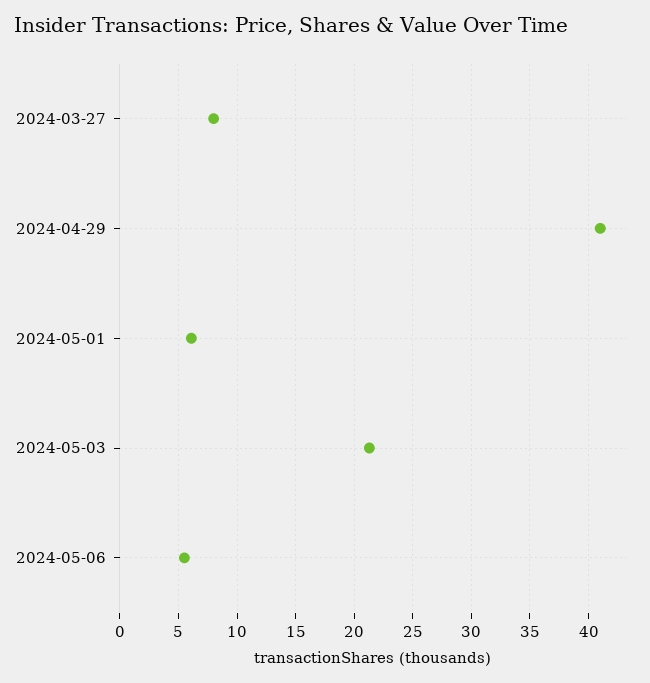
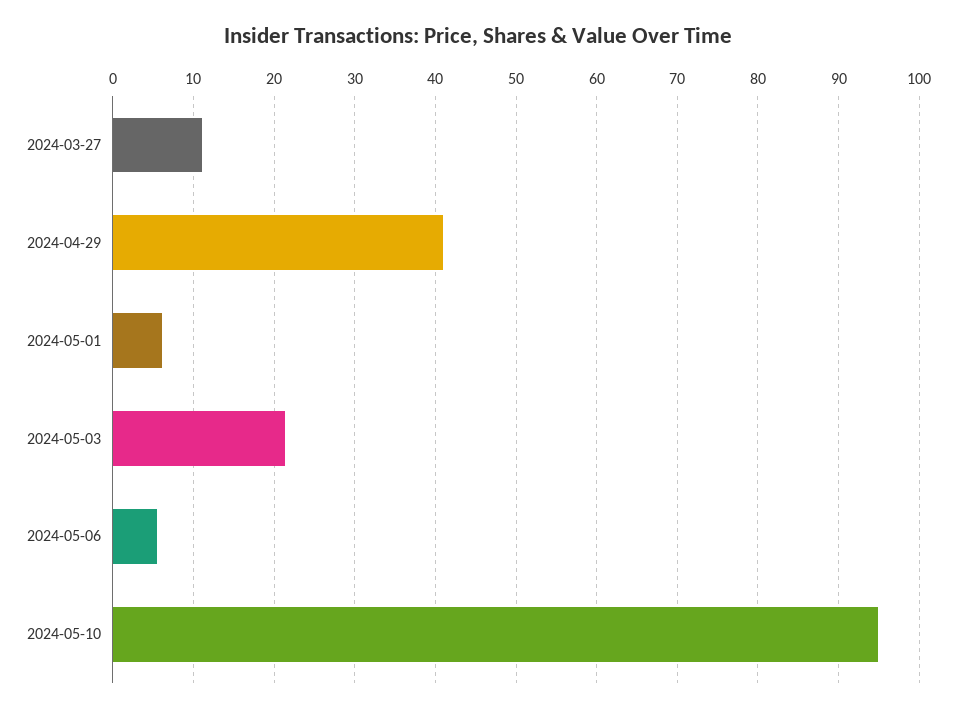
2024-03-27: 8 -> 11
2024-05-10: none -> 95

